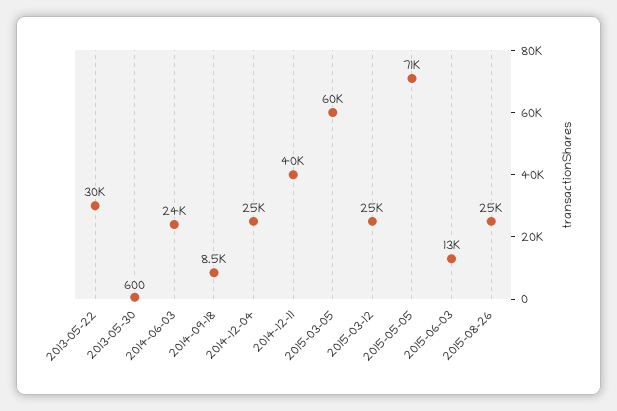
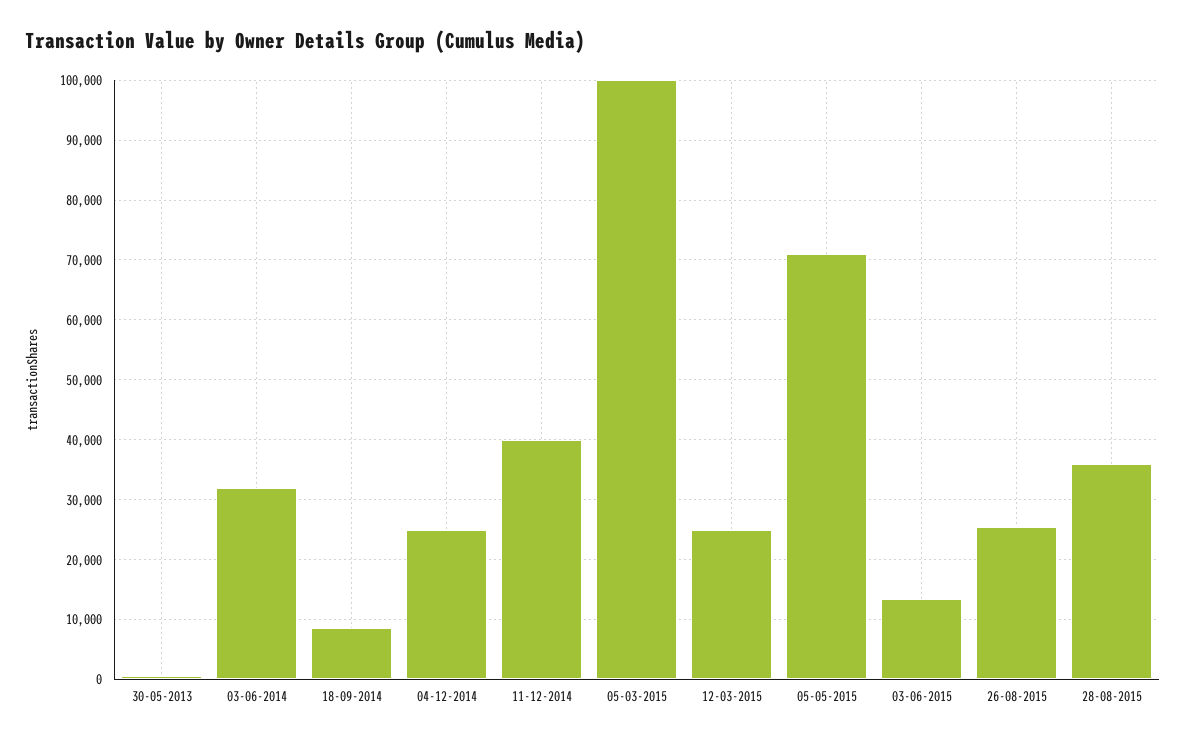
2013-05-22: 30000 -> none
2014-06-03: 24000 -> 32000
2015-03-05: 60000 -> 100000
28-08-2015: none -> 36000

